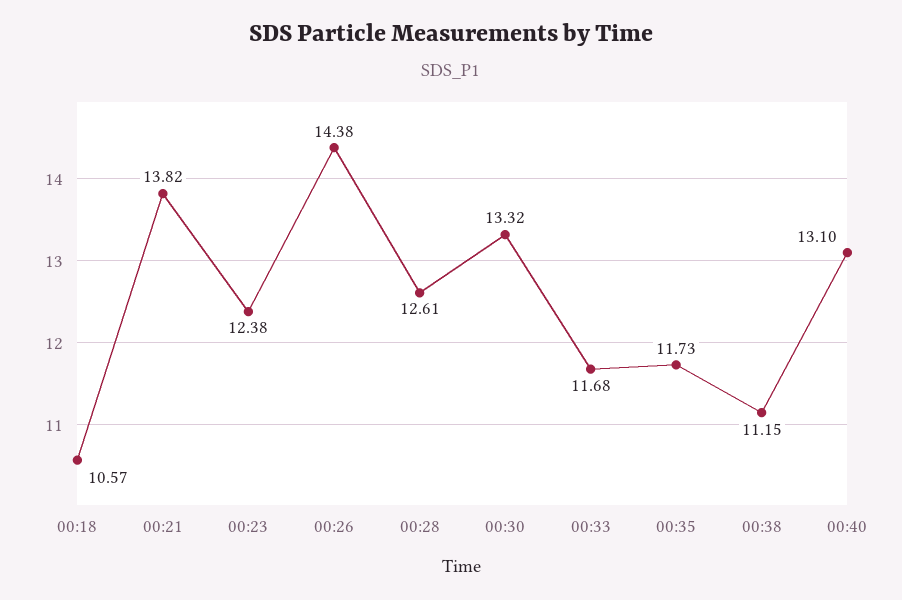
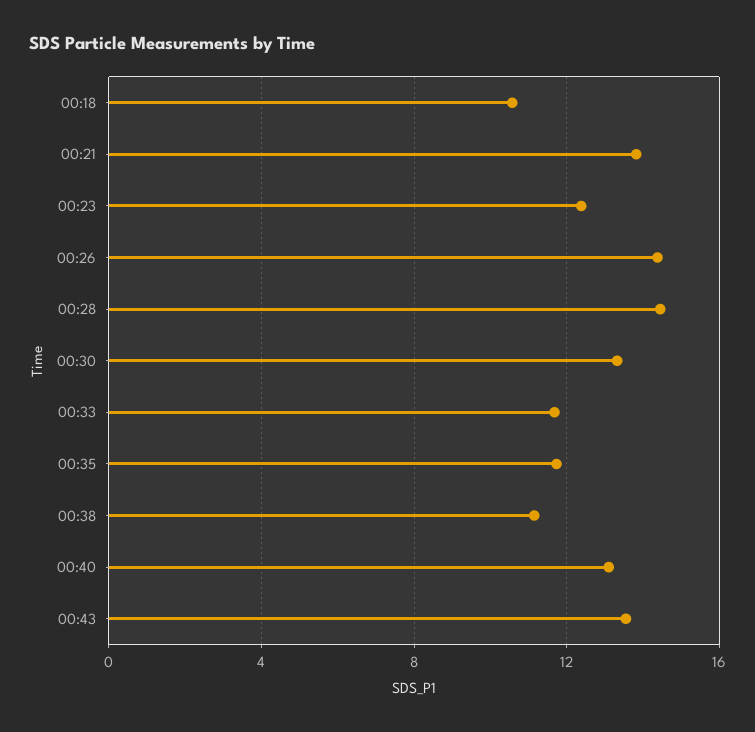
00:28: 12.61 -> 14.5
00:43: none -> 13.5

